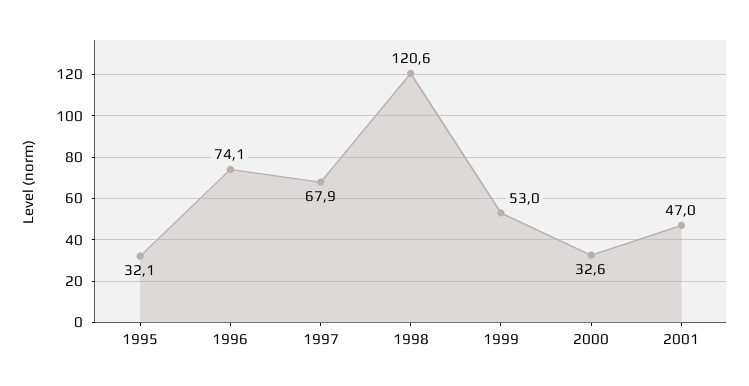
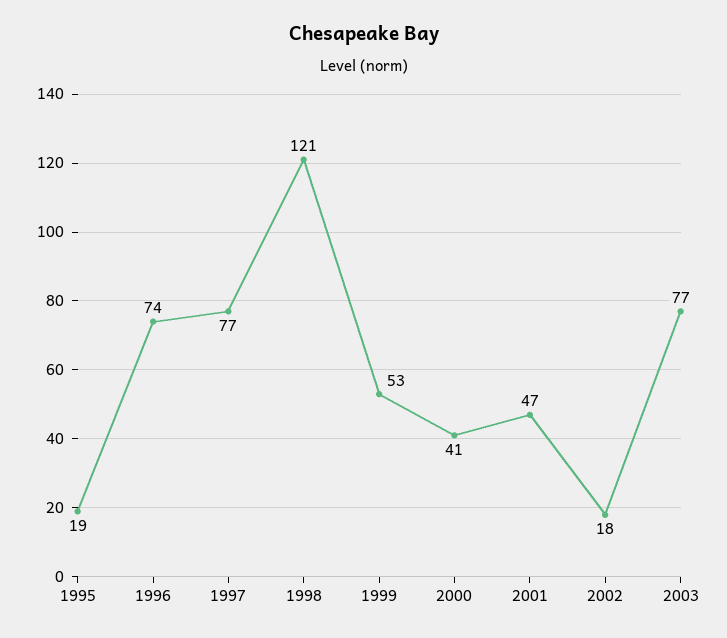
1995: 32.1 -> 19
1997: 67.9 -> 77
2000: 32.6 -> 41
2002: none -> 18
2003: none -> 77

